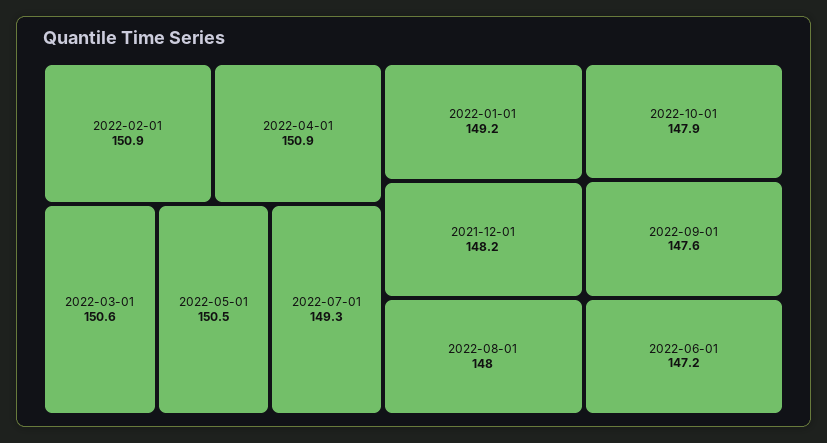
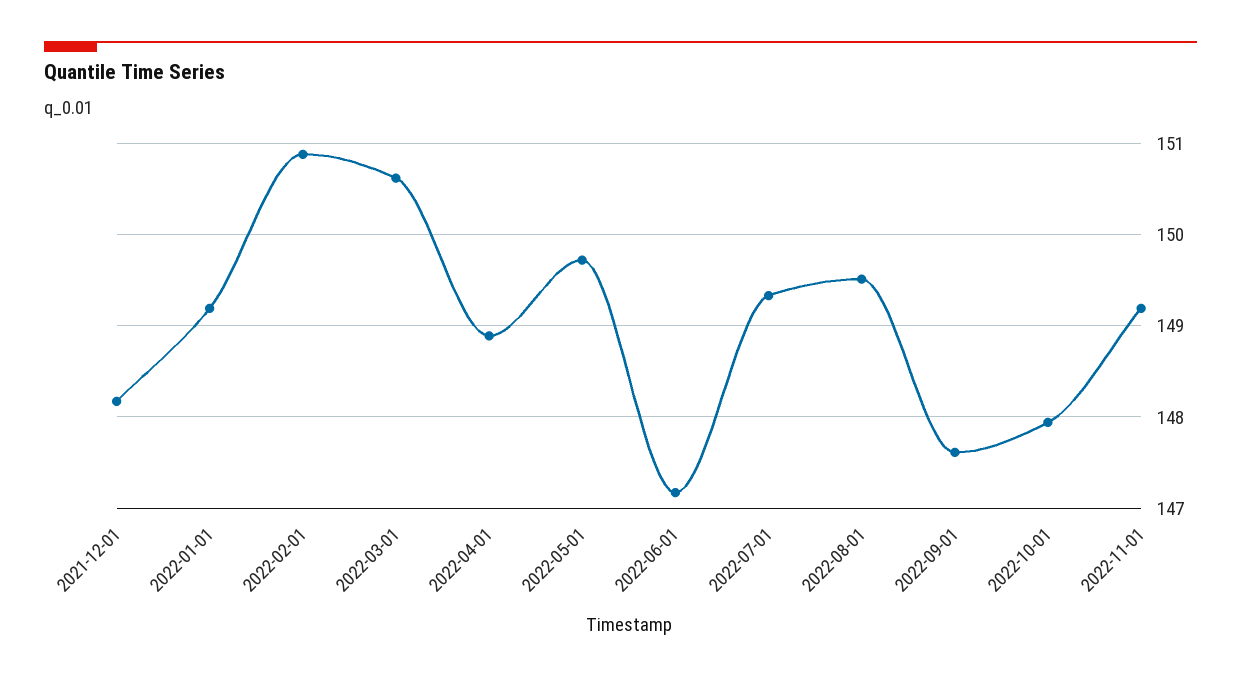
2022-04-01: 150.9 -> 148.9
2022-05-01: 150.5 -> 149.7
2022-08-01: 148 -> 149.5
2022-11-01: none -> 149.2

